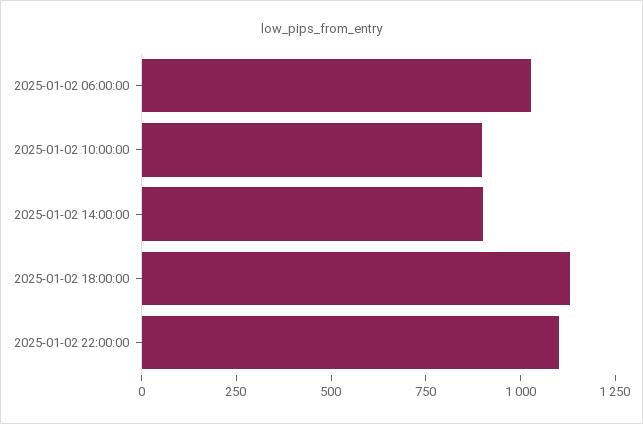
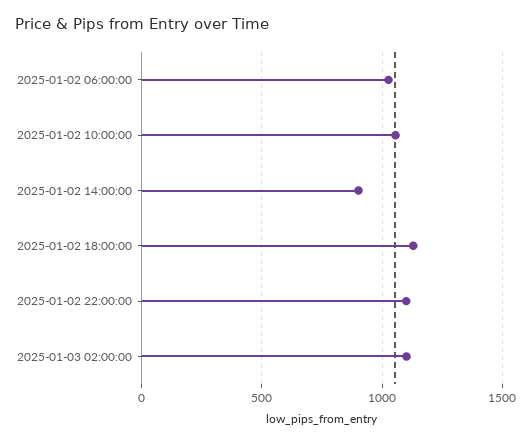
2025-01-02 10:00:00: 900 -> 1050
2025-01-03 02:00:00: none -> 1100

